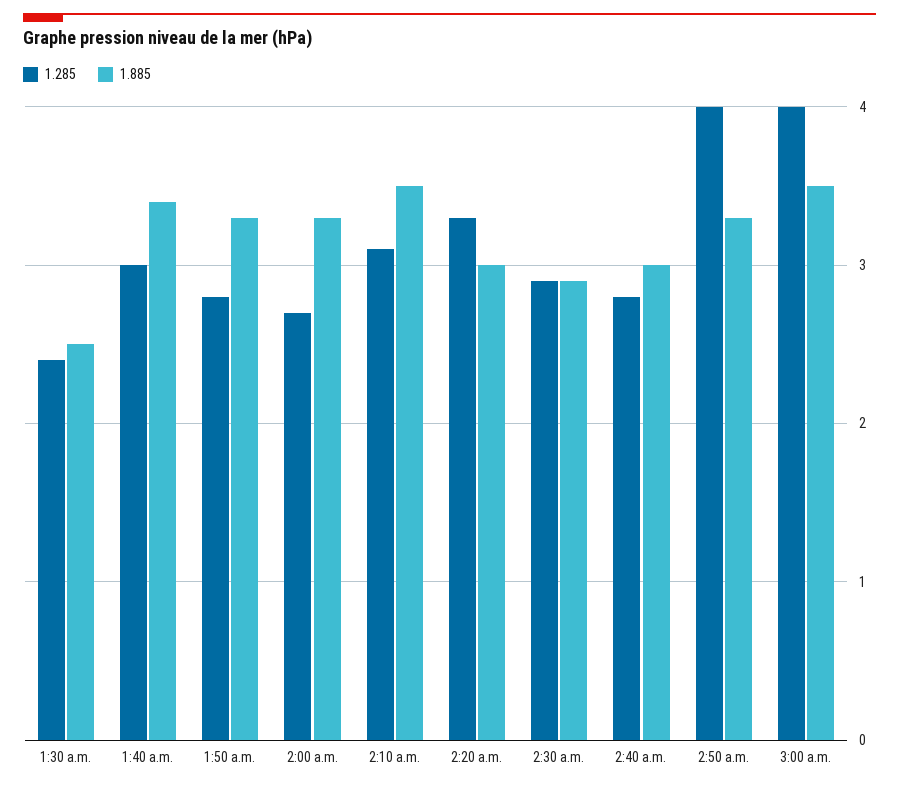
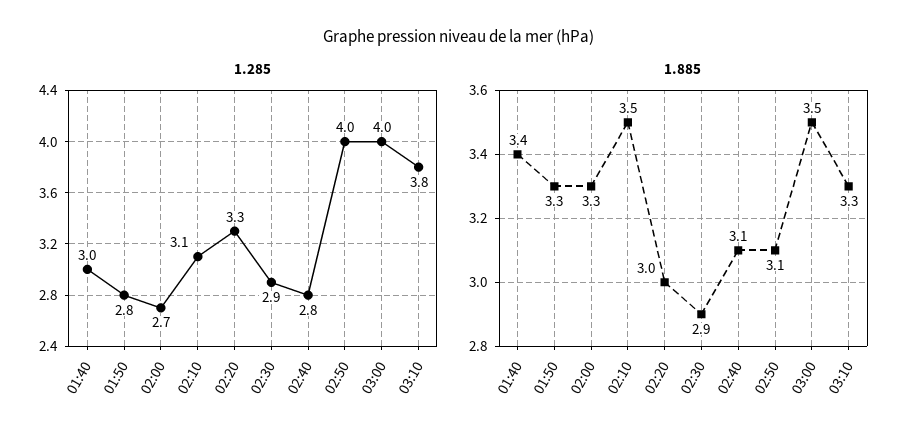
1.285, 1:30 a.m.: 2.4 -> none
1.885, 1:30 a.m.: 2.5 -> none
1.885, 2:40 a.m.: 3 -> 3.1
1.885, 2:50 a.m.: 3.3 -> 3.1
1.285, 03:10: none -> 3.8
1.885, 03:10: none -> 3.3

